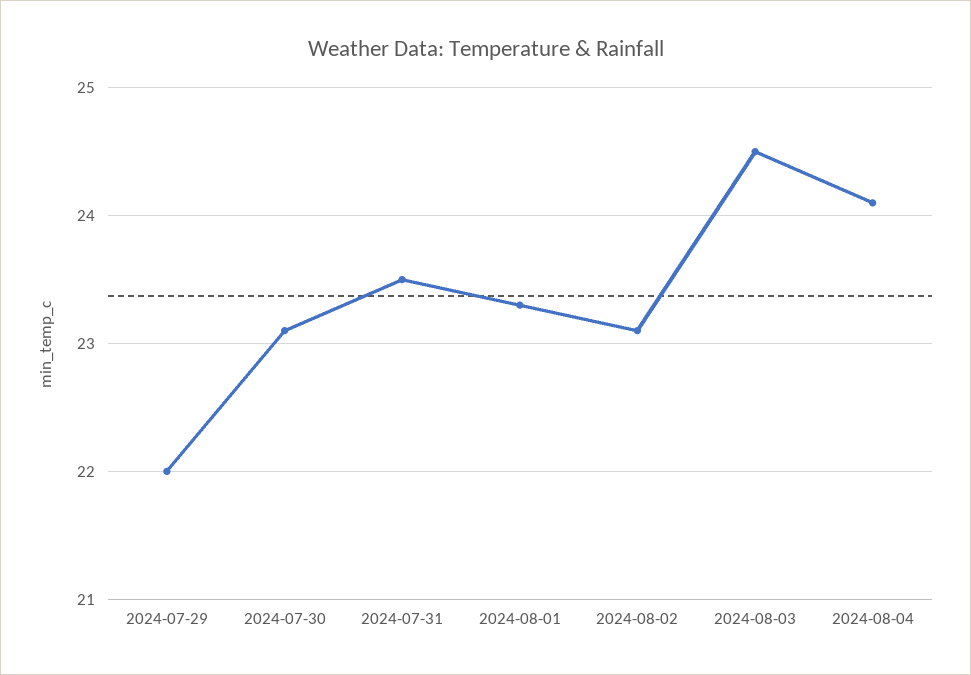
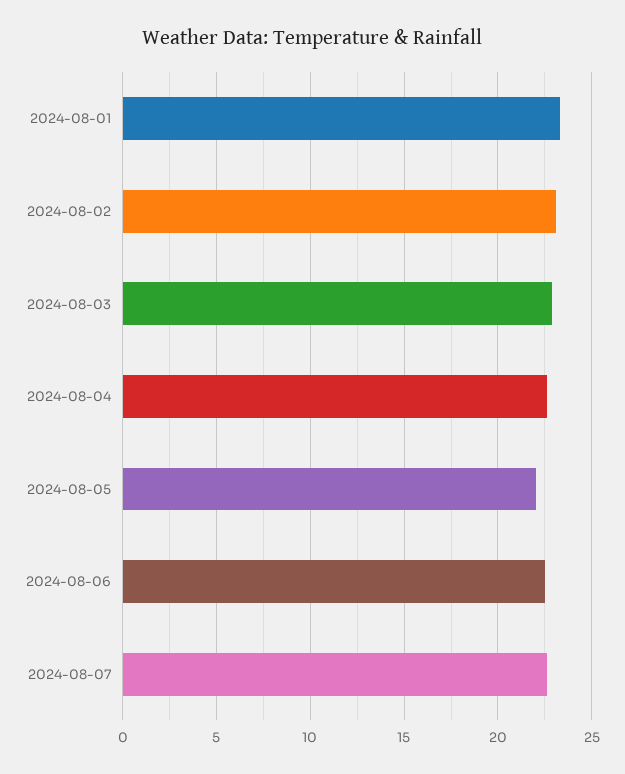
2024-07-29: 22 -> none
2024-07-30: 23.1 -> none
2024-07-31: 23.5 -> none
2024-08-03: 24.5 -> 23
2024-08-04: 24.1 -> 22.5
2024-08-05: none -> 22
2024-08-06: none -> 22.5
2024-08-07: none -> 22.5

